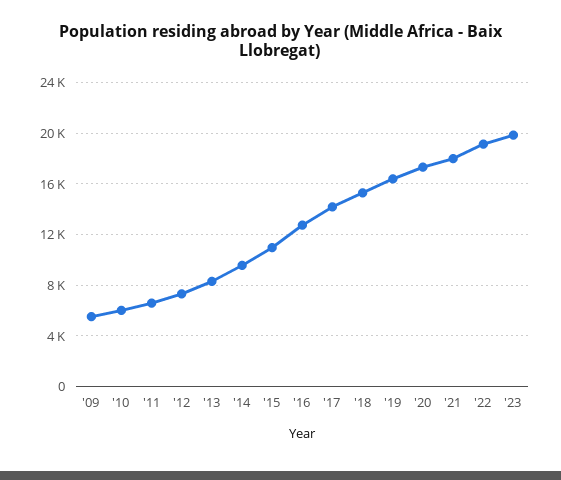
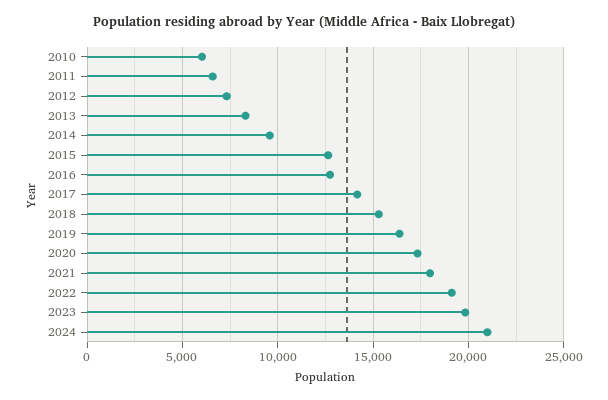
'09: 5500 -> none
'15: 11000 -> 12500
2024: none -> 21000

